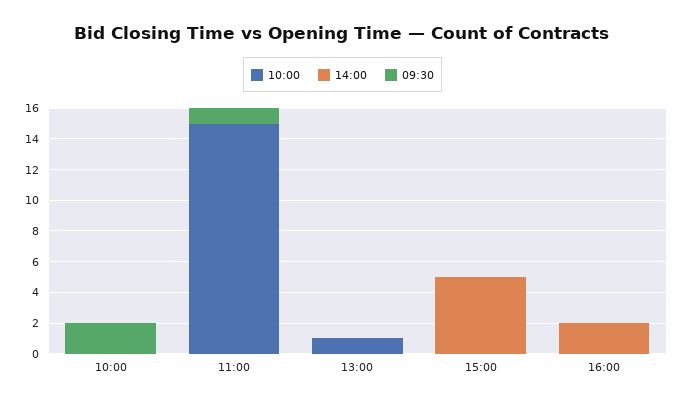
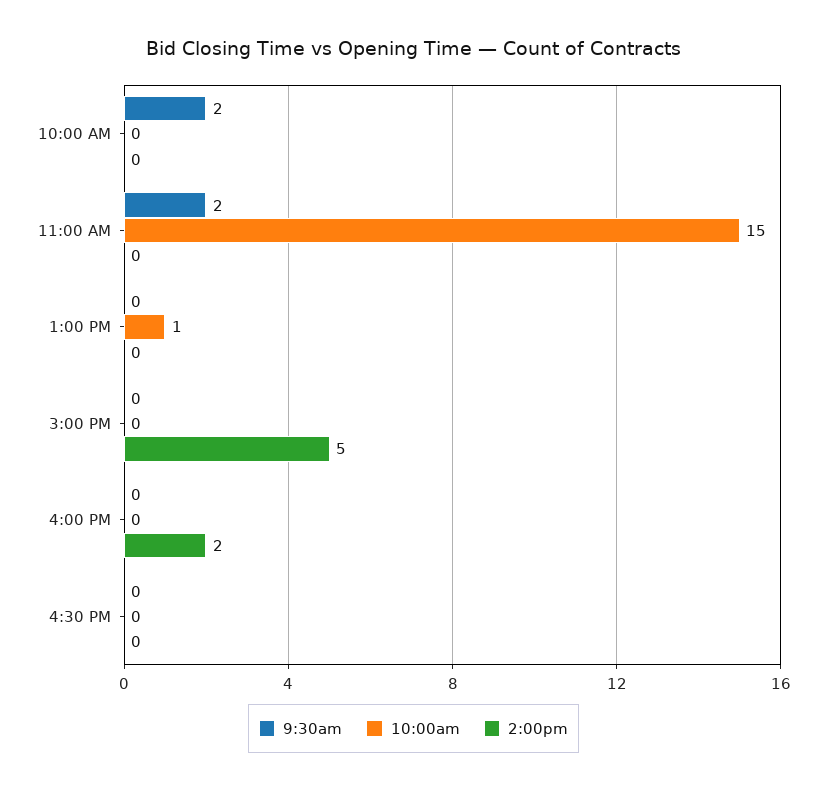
09:30, 11:00: 1 -> 2
09:30, 4:30 PM: none -> 0
10:00, 4:30 PM: none -> 0
14:00, 4:30 PM: none -> 0

